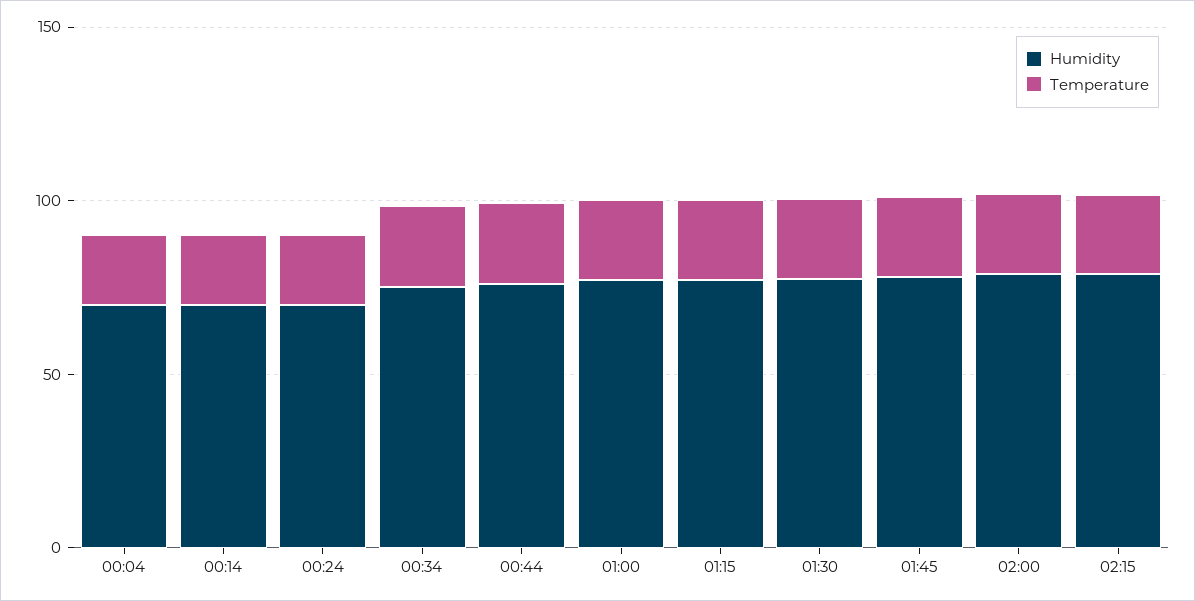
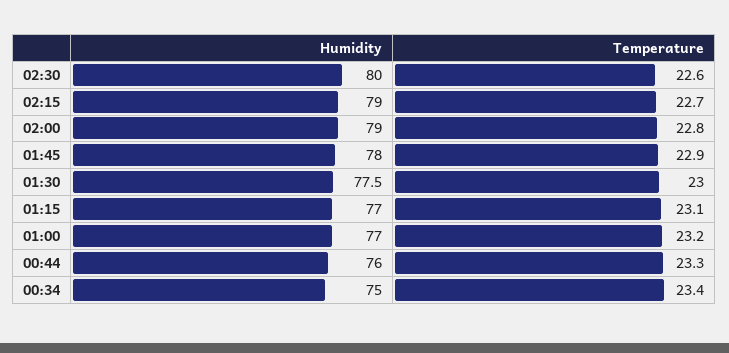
Humidity, 00:04: 70 -> none
Temperature, 00:04: 20 -> none
Humidity, 00:14: 70 -> none
Temperature, 00:14: 20 -> none
Humidity, 00:24: 70 -> none
Temperature, 00:24: 20 -> none
Humidity, 02:30: none -> 80
Temperature, 02:30: none -> 22.6

